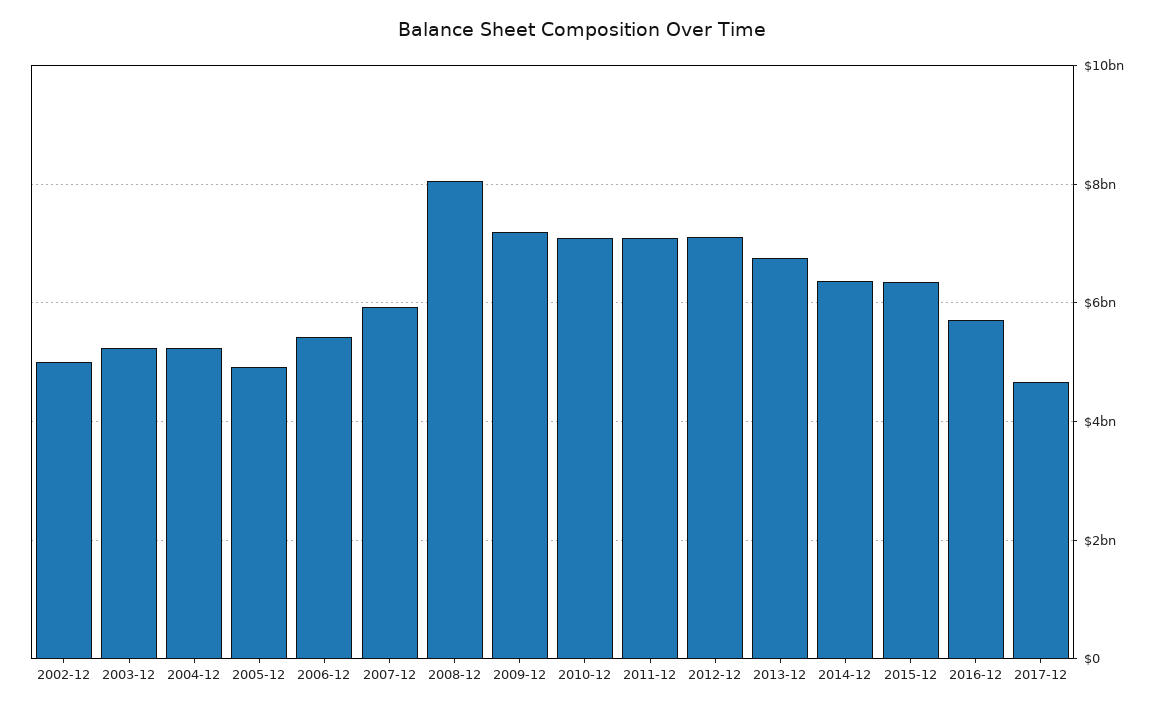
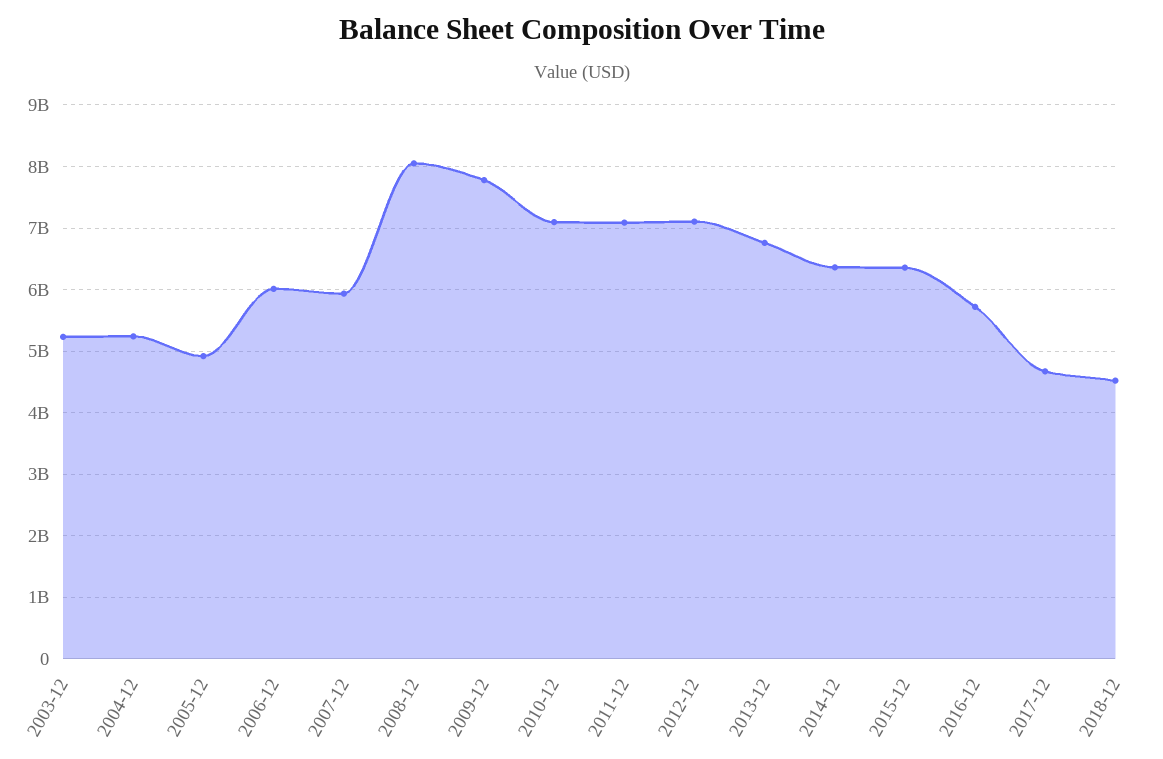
2002-12: 5000000000 -> none
2006-12: 5400000000 -> 6000000000
2009-12: 7200000000 -> 7800000000
2018-12: none -> 4500000000

